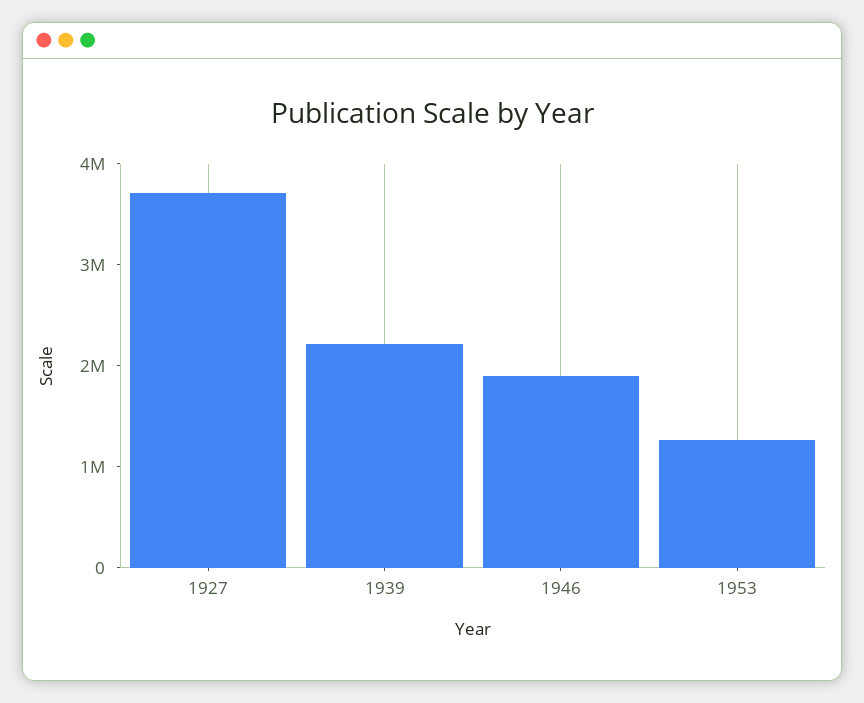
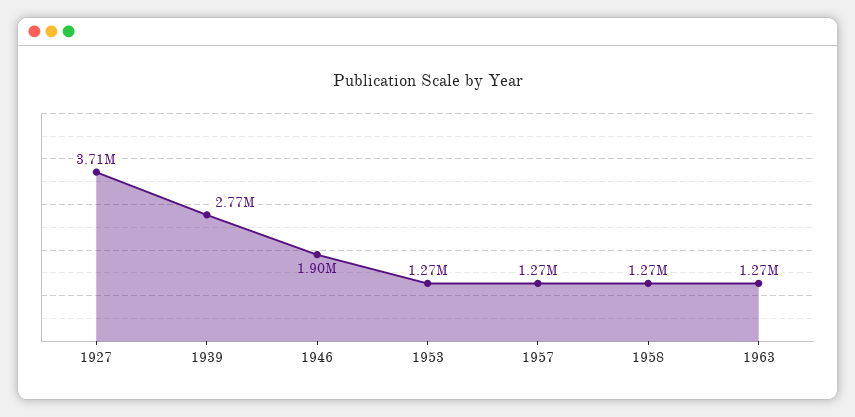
1939: 2200000 -> 2770000
1957: none -> 1270000
1958: none -> 1270000
1963: none -> 1270000

